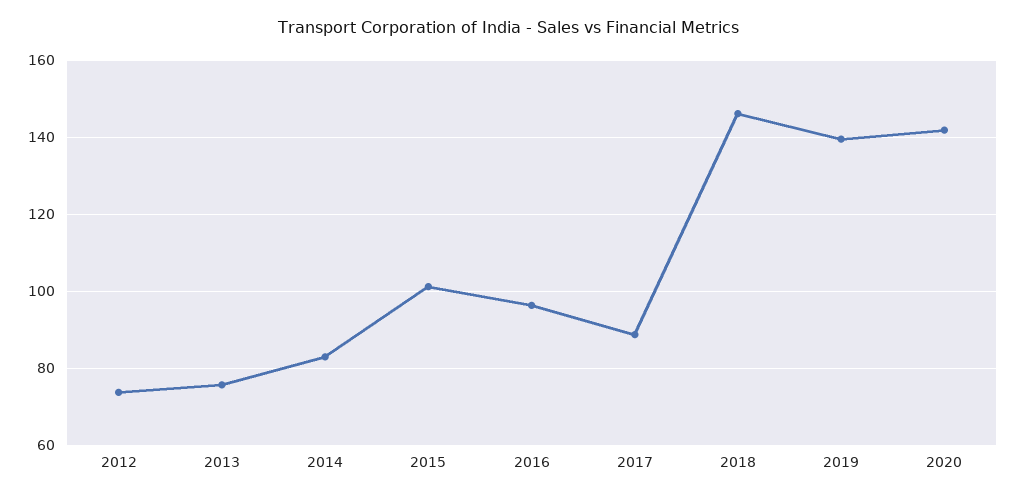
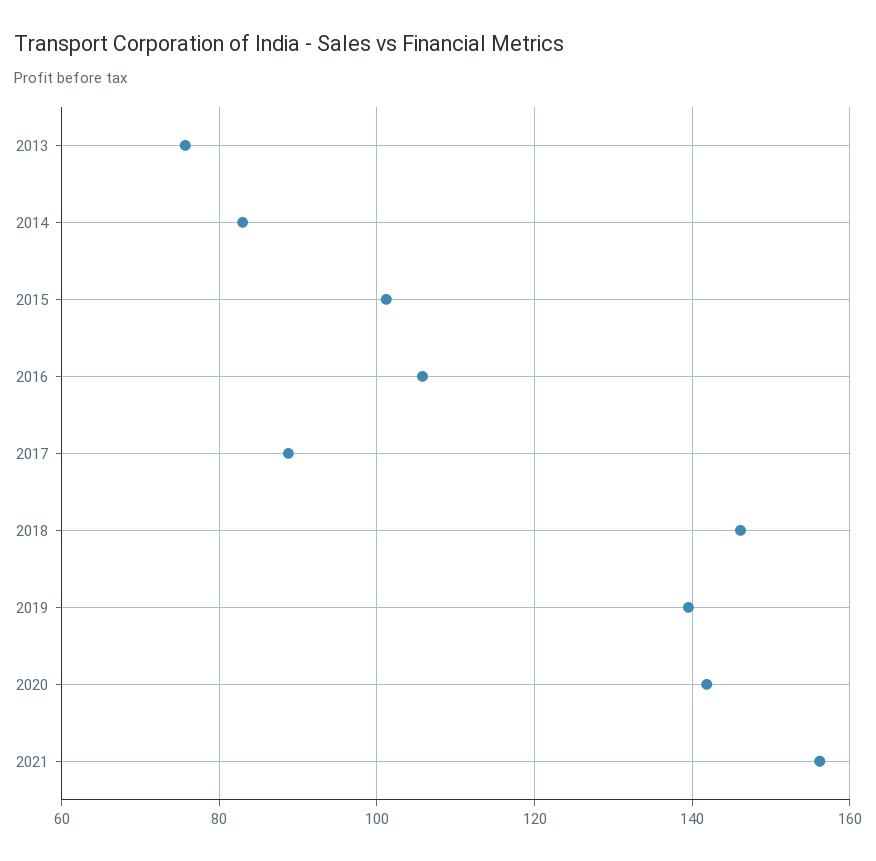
2012: 74 -> none
2016: 96 -> 106
2021: none -> 156

